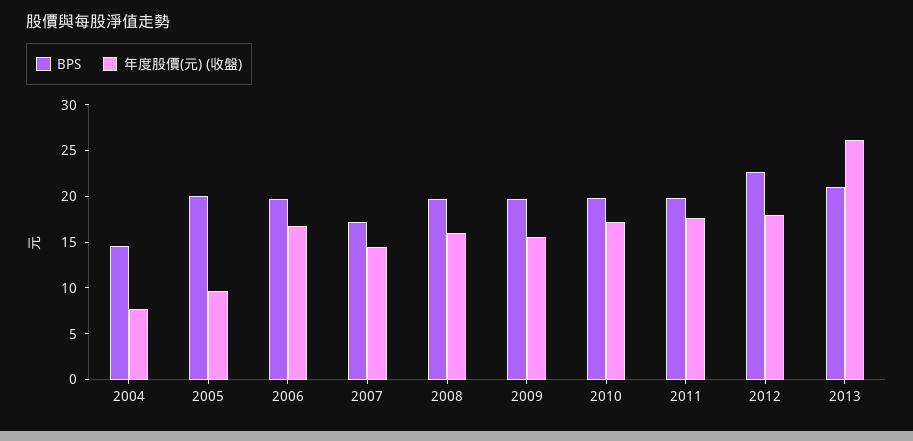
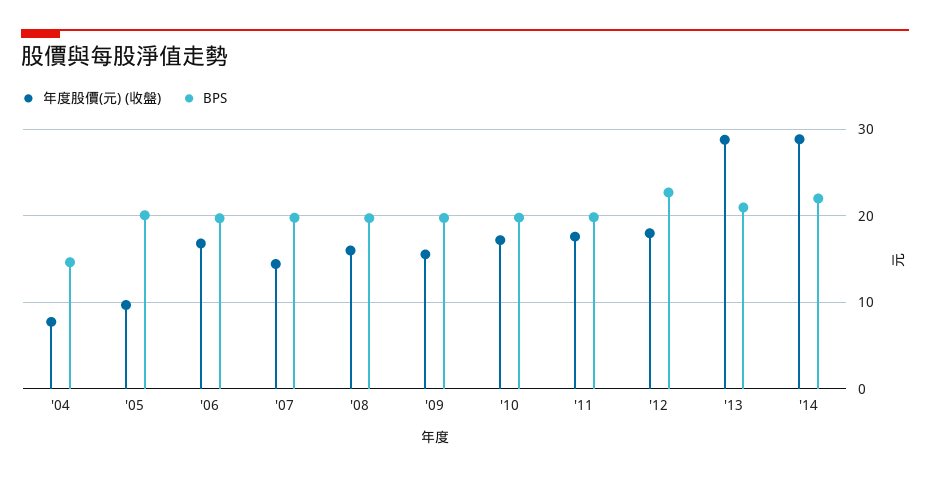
BPS, 2007: 17 -> 20
年度股價(元) (收盤), 2013: 26 -> 29
年度股價(元) (收盤), '14: none -> 29
BPS, '14: none -> 22

